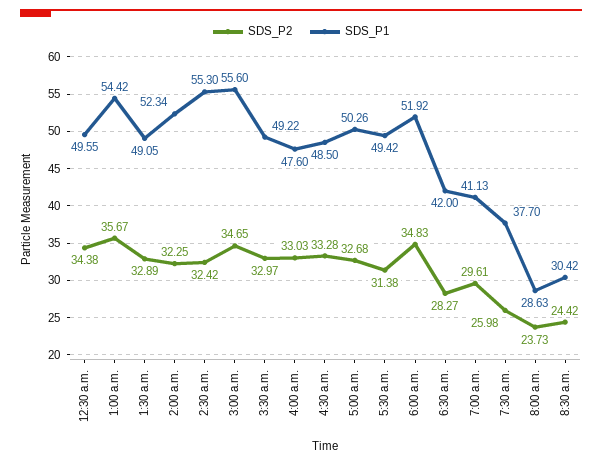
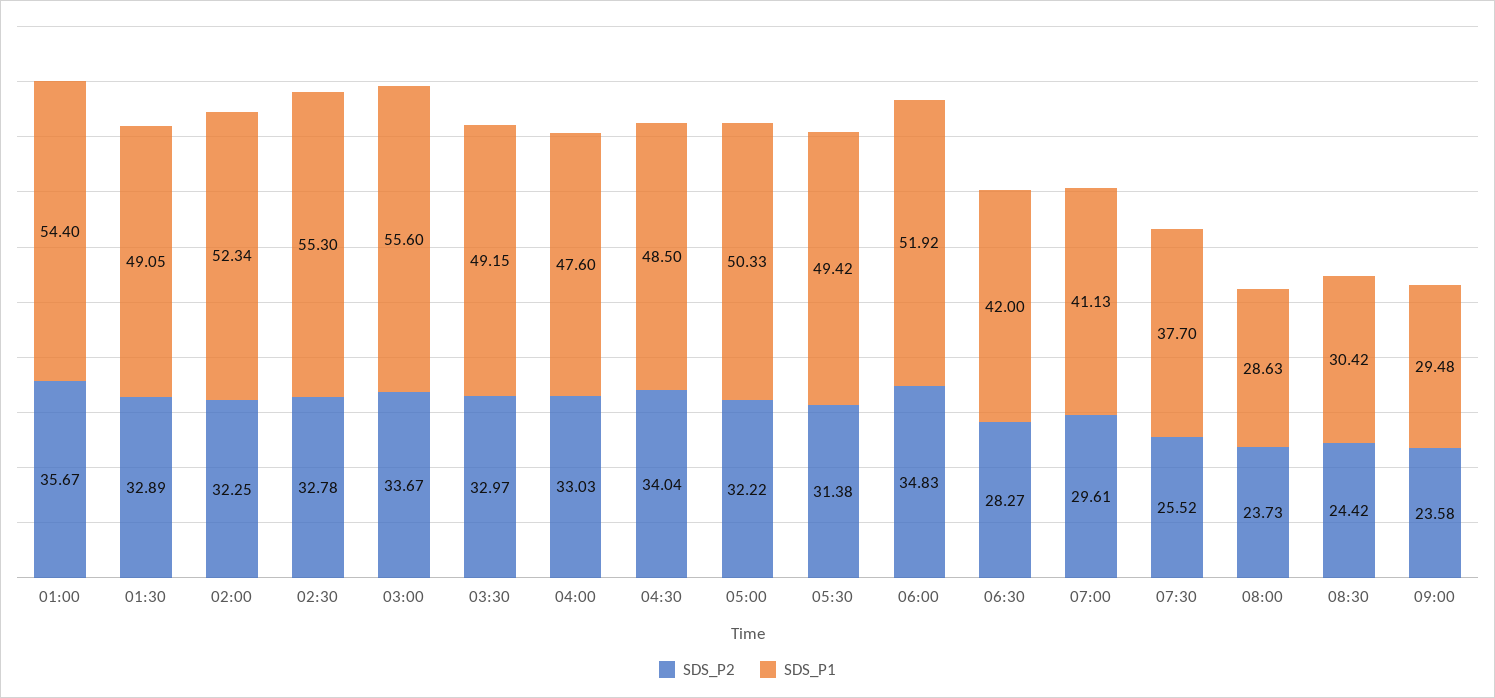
SDS_P2, 12:30 a.m.: 34.38 -> none
SDS_P1, 12:30 a.m.: 49.55 -> none
SDS_P1, 1:00 a.m.: 54.42 -> 54.4
SDS_P2, 2:30 a.m.: 32.42 -> 32.78
SDS_P2, 3:00 a.m.: 34.65 -> 33.67
SDS_P1, 3:30 a.m.: 49.22 -> 49.15
SDS_P2, 4:30 a.m.: 33.28 -> 34.04
SDS_P2, 5:00 a.m.: 32.68 -> 32.22
SDS_P1, 5:00 a.m.: 50.26 -> 50.33
SDS_P2, 7:30 a.m.: 25.98 -> 25.52
SDS_P2, 09:00: none -> 23.58
SDS_P1, 09:00: none -> 29.48

